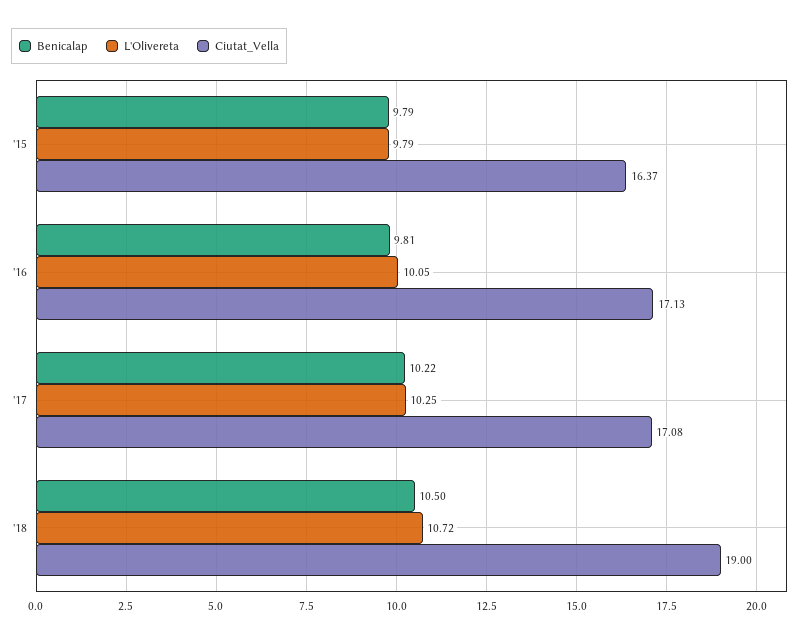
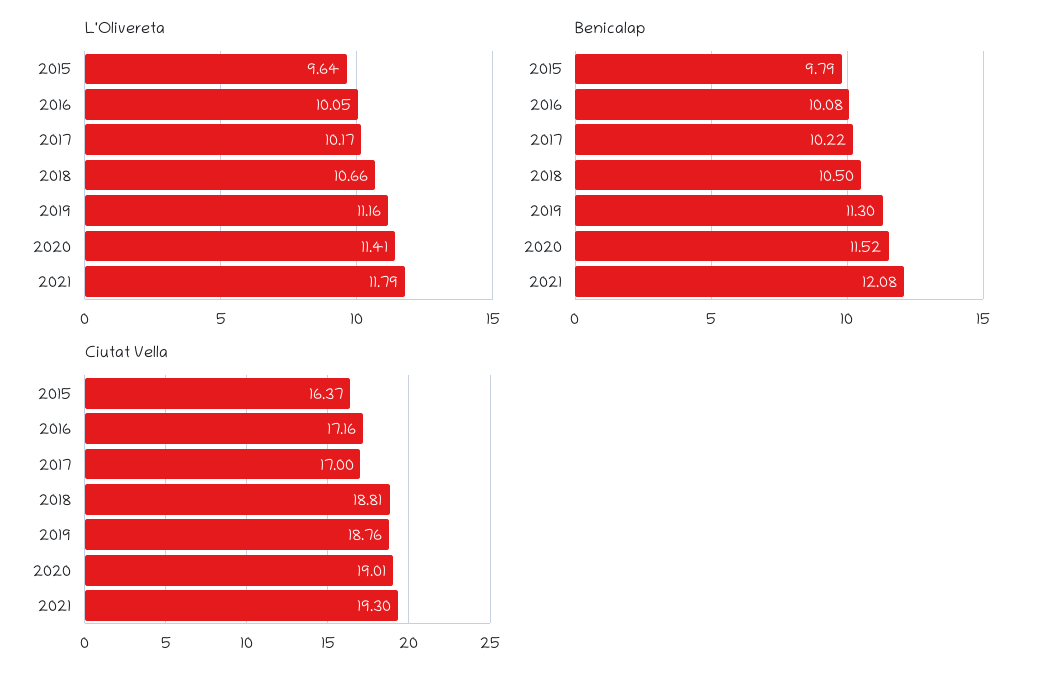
L'Olivereta, '15: 9.79 -> 9.64
Benicalap, '16: 9.81 -> 10.08
Ciutat_Vella, '16: 17.13 -> 17.16
L'Olivereta, '17: 10.25 -> 10.17
Ciutat_Vella, '17: 17.08 -> 17
L'Olivereta, '18: 10.72 -> 10.66
Ciutat_Vella, '18: 19 -> 18.81
L'Olivereta, 2019: none -> 11.16
L'Olivereta, 2020: none -> 11.41
L'Olivereta, 2021: none -> 11.79
Benicalap, 2019: none -> 11.3
Benicalap, 2020: none -> 11.52
Benicalap, 2021: none -> 12.08
Ciutat_Vella, 2019: none -> 18.76
Ciutat_Vella, 2020: none -> 19.01
Ciutat_Vella, 2021: none -> 19.3

